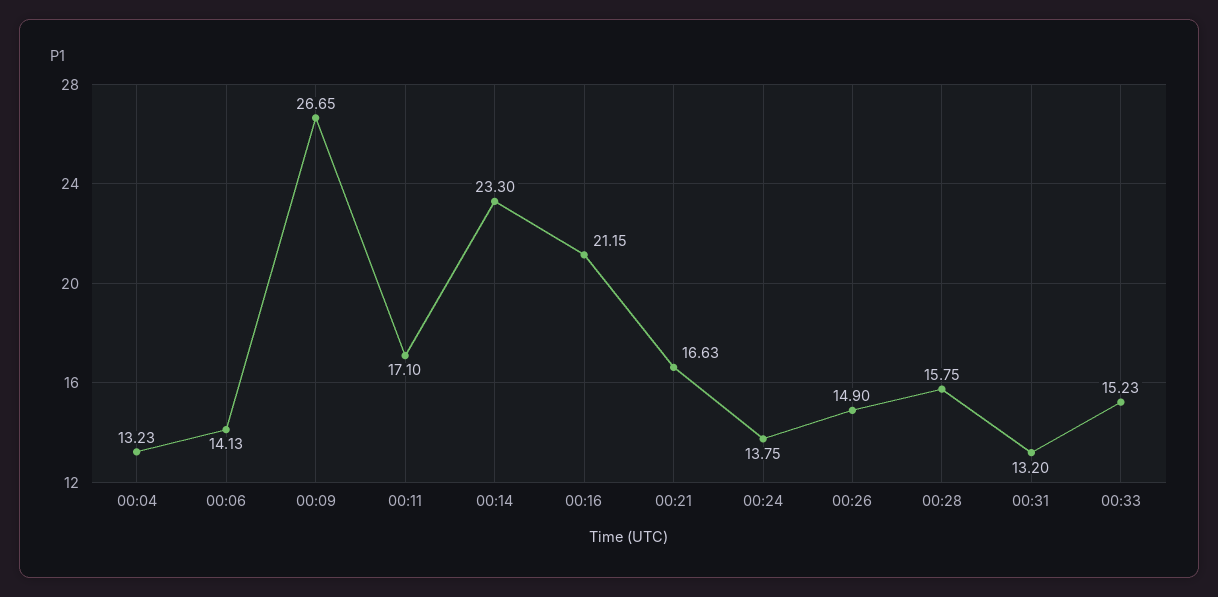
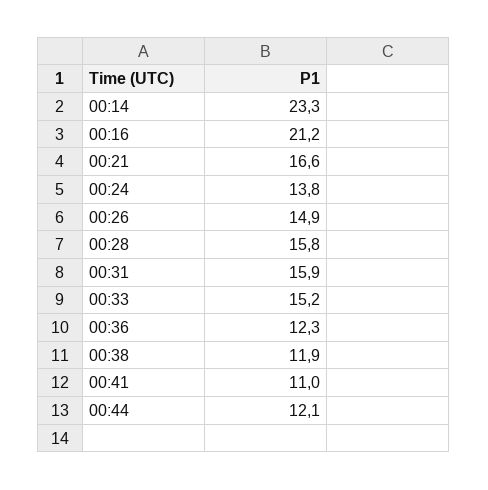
00:04: 13.23 -> none
00:06: 14.13 -> none
00:09: 26.65 -> none
00:11: 17.1 -> none
00:31: 13.2 -> 15.9
00:36: none -> 12.3
00:38: none -> 11.9
00:41: none -> 11
00:44: none -> 12.1

